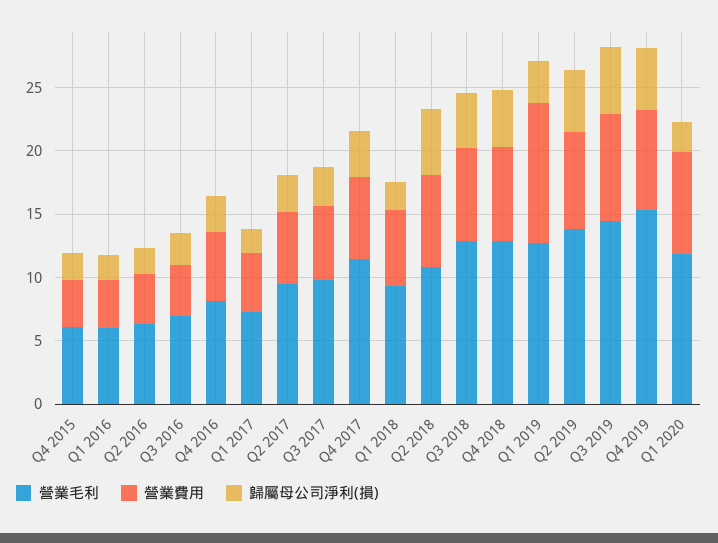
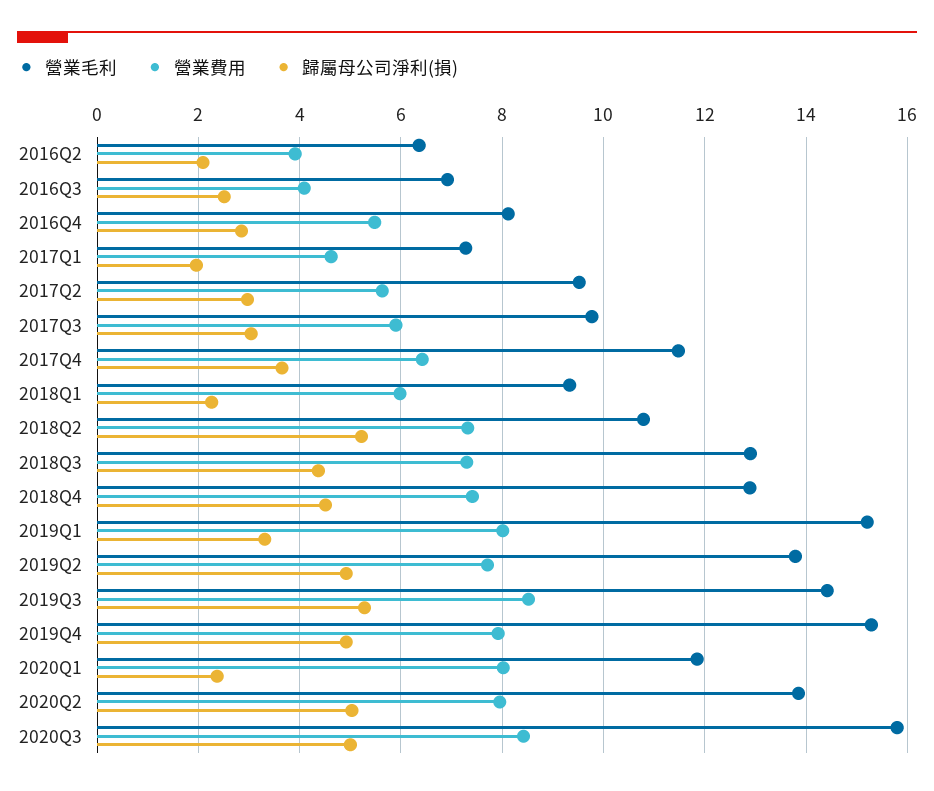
營業毛利, Q4 2015: 6 -> none
營業費用, Q4 2015: 4 -> none
歸屬母公司淨利(損), Q4 2015: 2 -> none
營業毛利, Q1 2016: 6 -> none
營業費用, Q1 2016: 4 -> none
歸屬母公司淨利(損), Q1 2016: 2 -> none
營業毛利, Q1 2019: 13 -> 15.2
營業費用, Q1 2019: 11 -> 8
營業毛利, 2020Q2: none -> 13.8
營業費用, 2020Q2: none -> 8
歸屬母公司淨利(損), 2020Q2: none -> 5
營業毛利, 2020Q3: none -> 15.8
營業費用, 2020Q3: none -> 8.4
歸屬母公司淨利(損), 2020Q3: none -> 5

